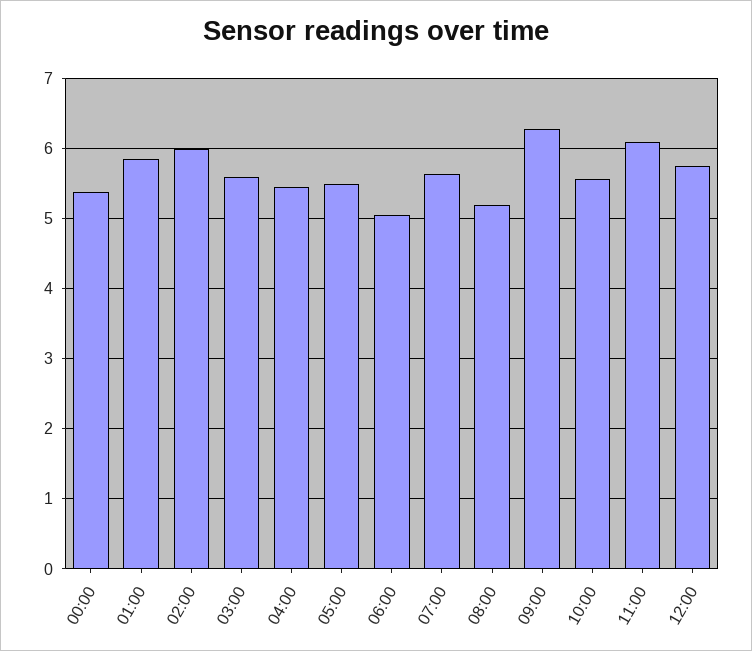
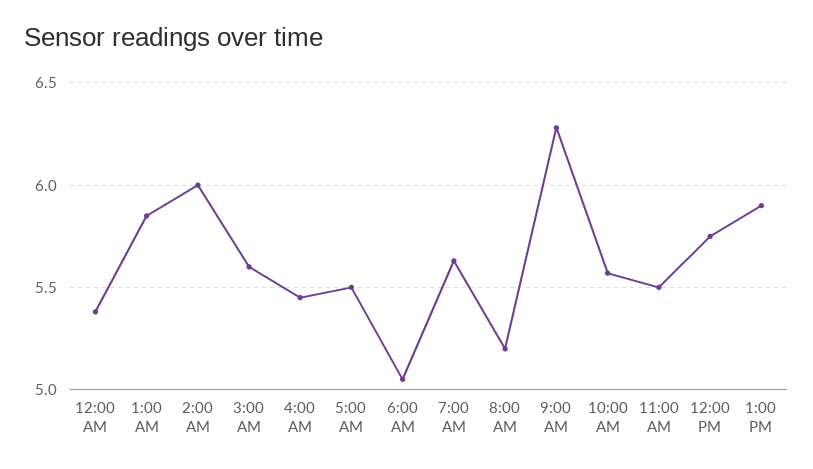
11:00: 6.1 -> 5.5
1:00 PM: none -> 5.9

